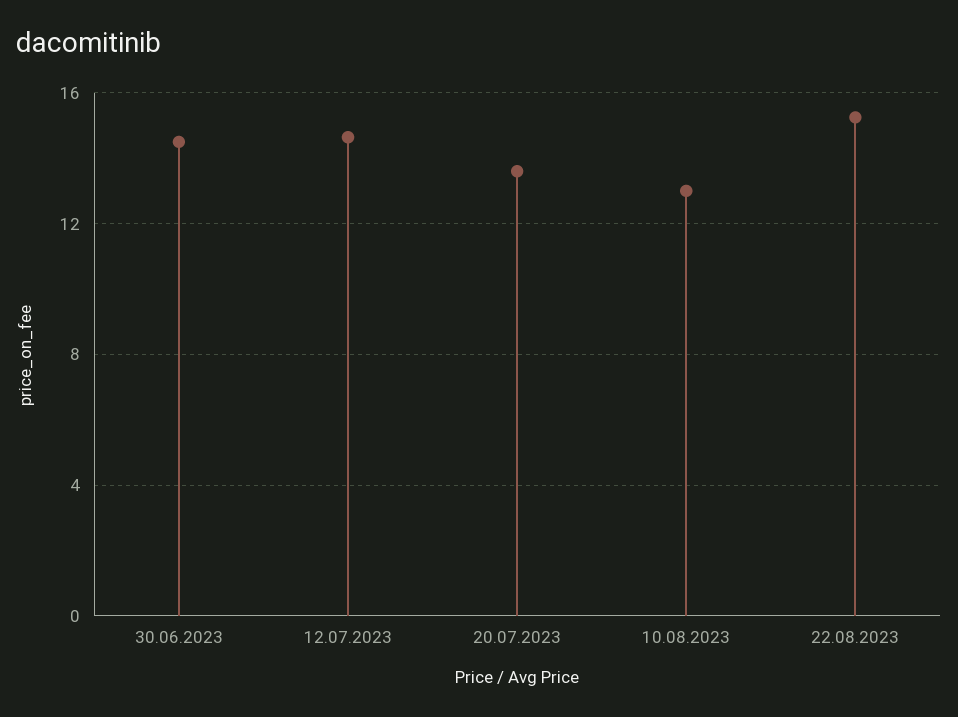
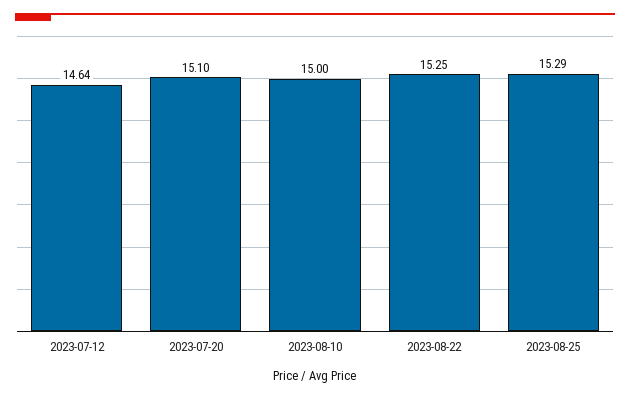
30.06.2023: 14.5 -> none
20.07.2023: 13.5 -> 15.1
10.08.2023: 13 -> 15
2023-08-25: none -> 15.29

